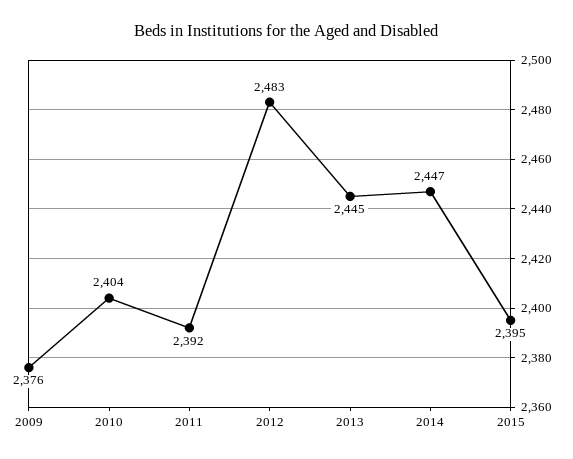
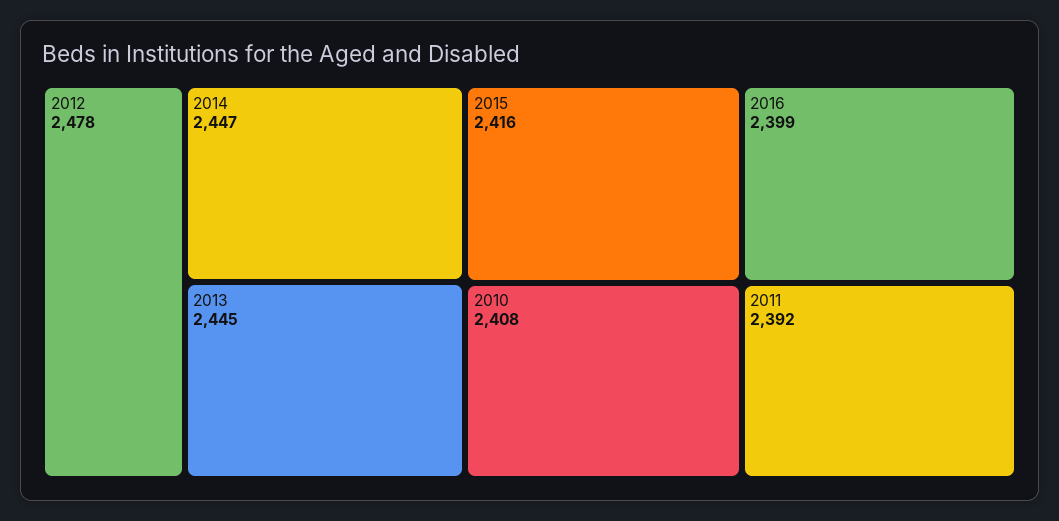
2009: 2376 -> none
2010: 2404 -> 2408
2012: 2483 -> 2478
2015: 2395 -> 2416
2016: none -> 2399

